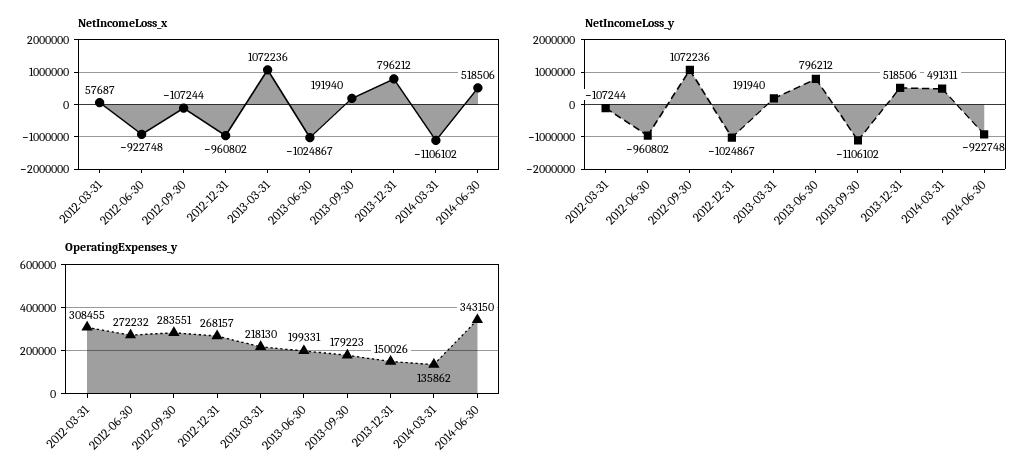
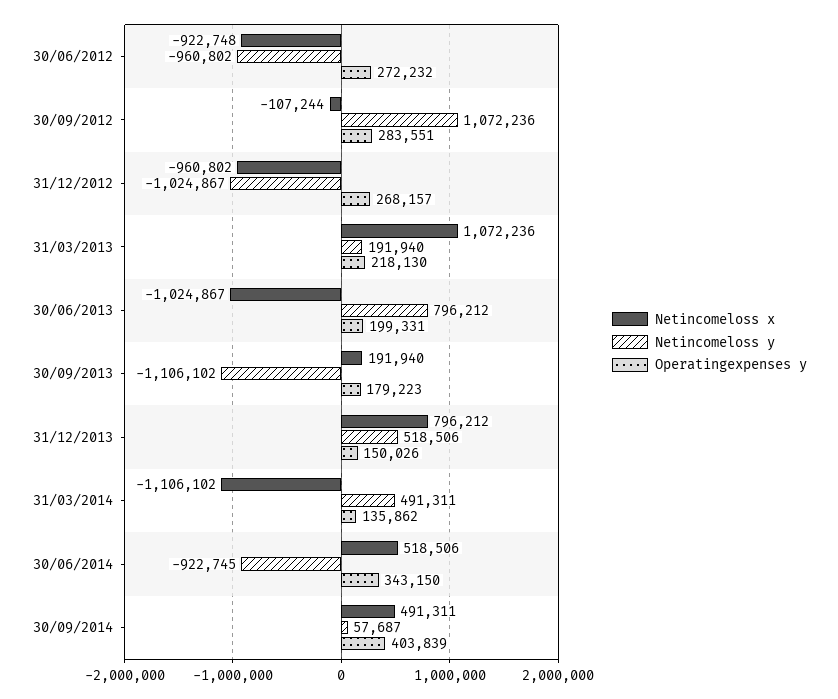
NetIncomeLoss_x, 2012-03-31: 57687 -> none
NetIncomeLoss_y, 2012-03-31: -107244 -> none
NetIncomeLoss_y, 2014-06-30: -922748 -> -922745
OperatingExpenses_y, 2012-03-31: 308455 -> none
NetIncomeLoss_x, 30/09/2014: none -> 491311
NetIncomeLoss_y, 30/09/2014: none -> 57687
OperatingExpenses_y, 30/09/2014: none -> 403839

